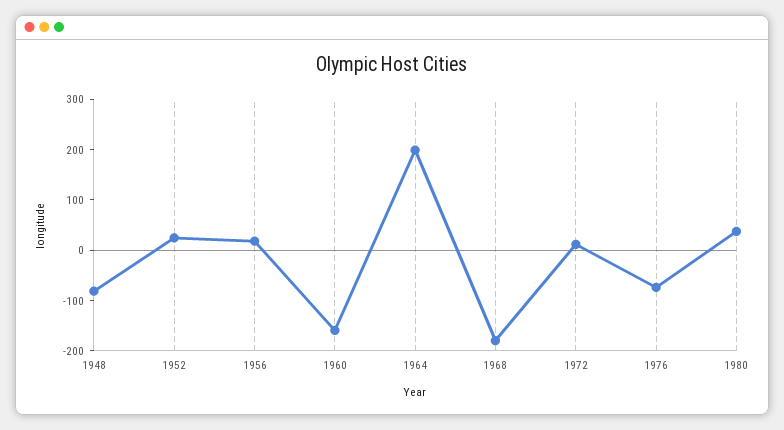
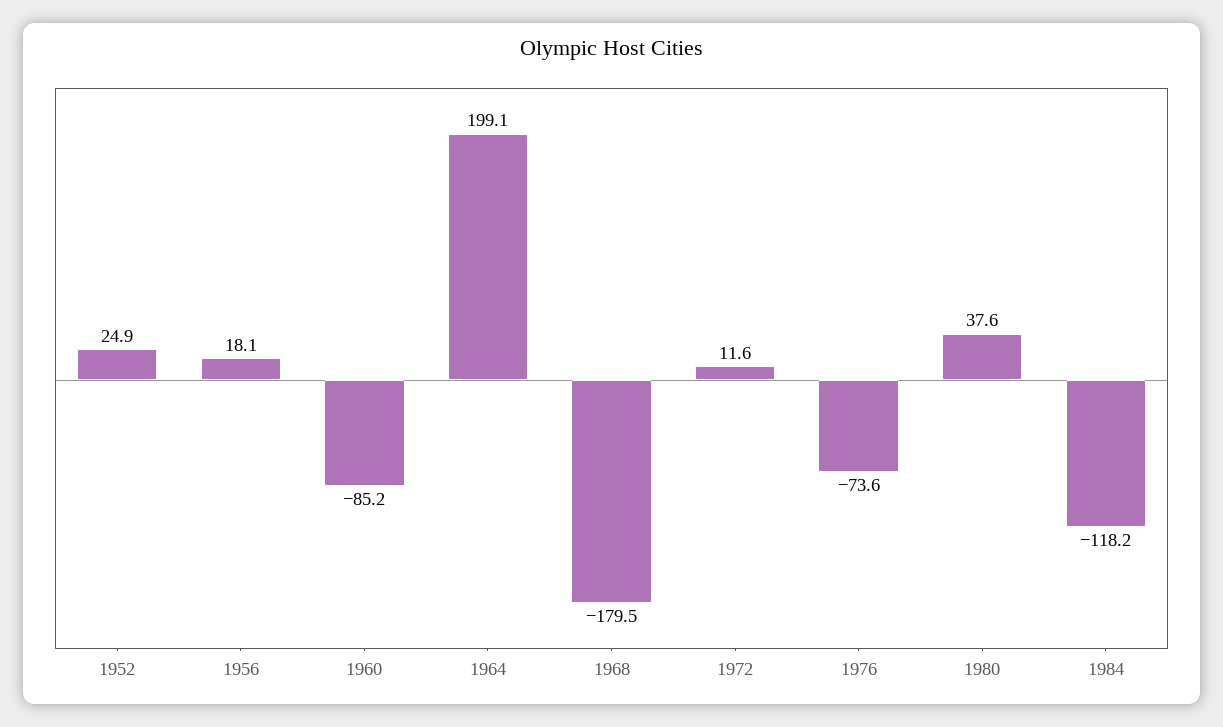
1948: -80 -> none
1960: -160 -> -85.2
1984: none -> -118.2

